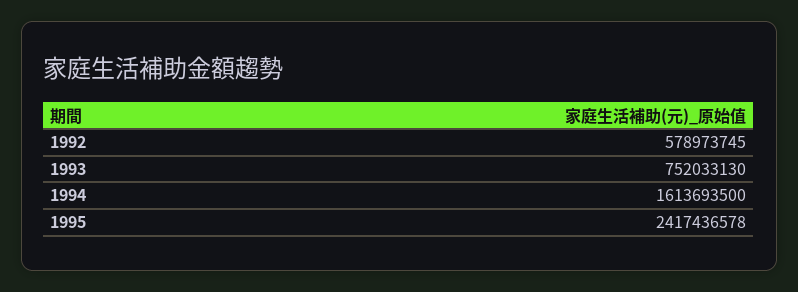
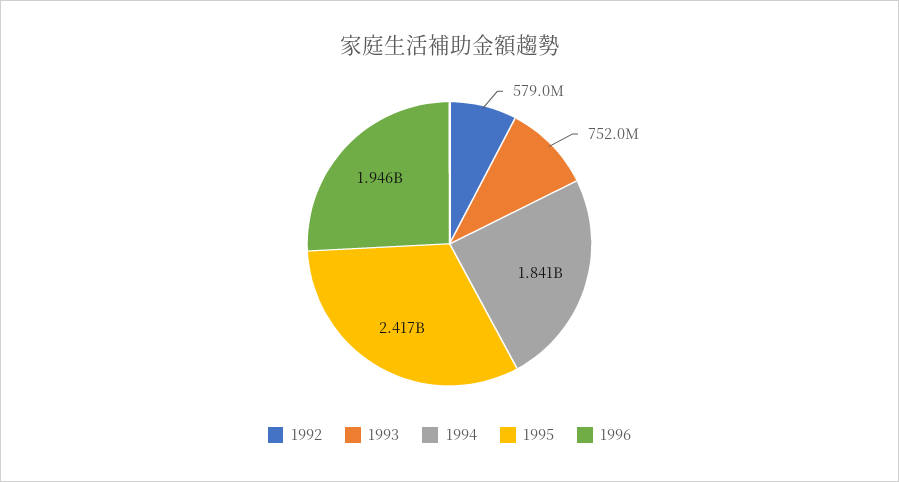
1994: 1613693500 -> 1841000000
1996: none -> 1946000000

